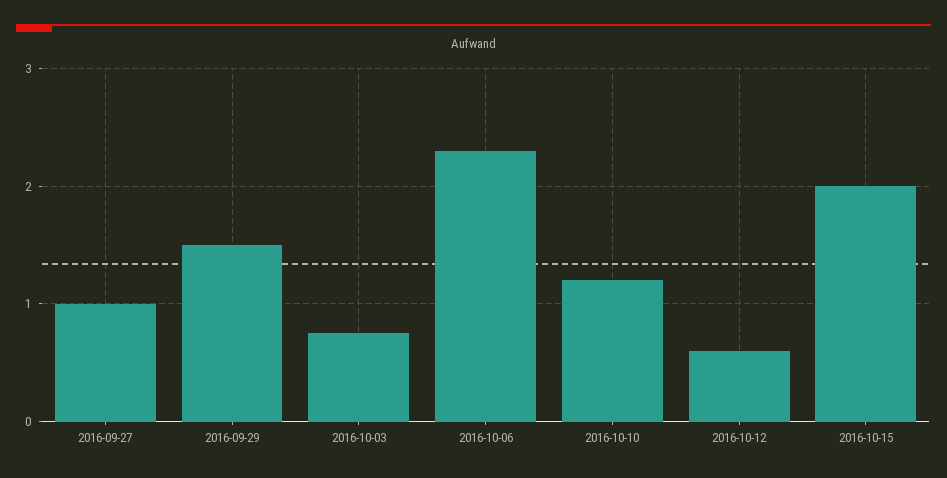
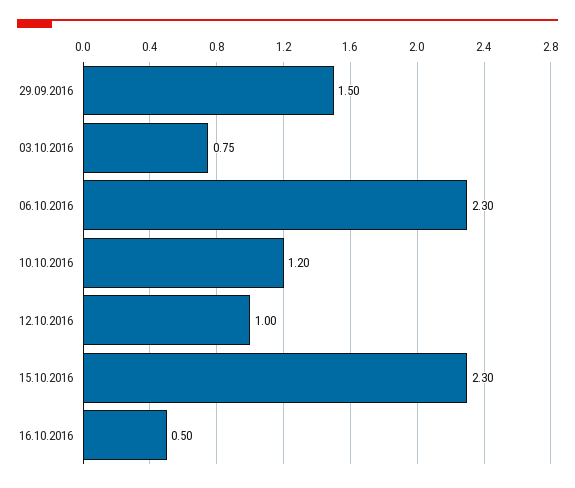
2016-09-27: 1 -> none
2016-10-12: 0.6 -> 1
2016-10-15: 2 -> 2.3
16.10.2016: none -> 0.5

